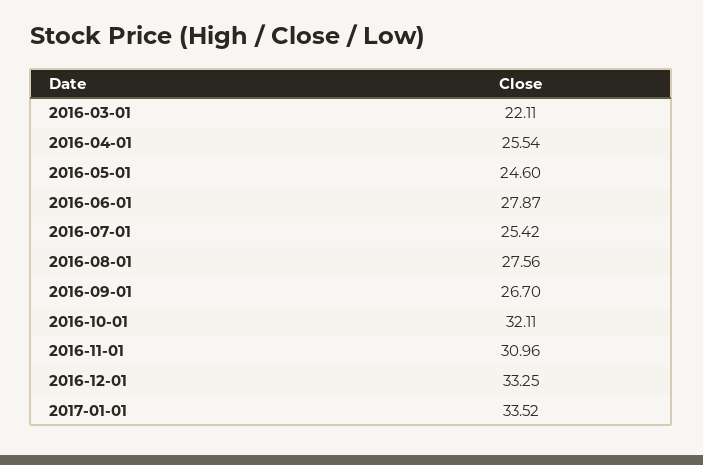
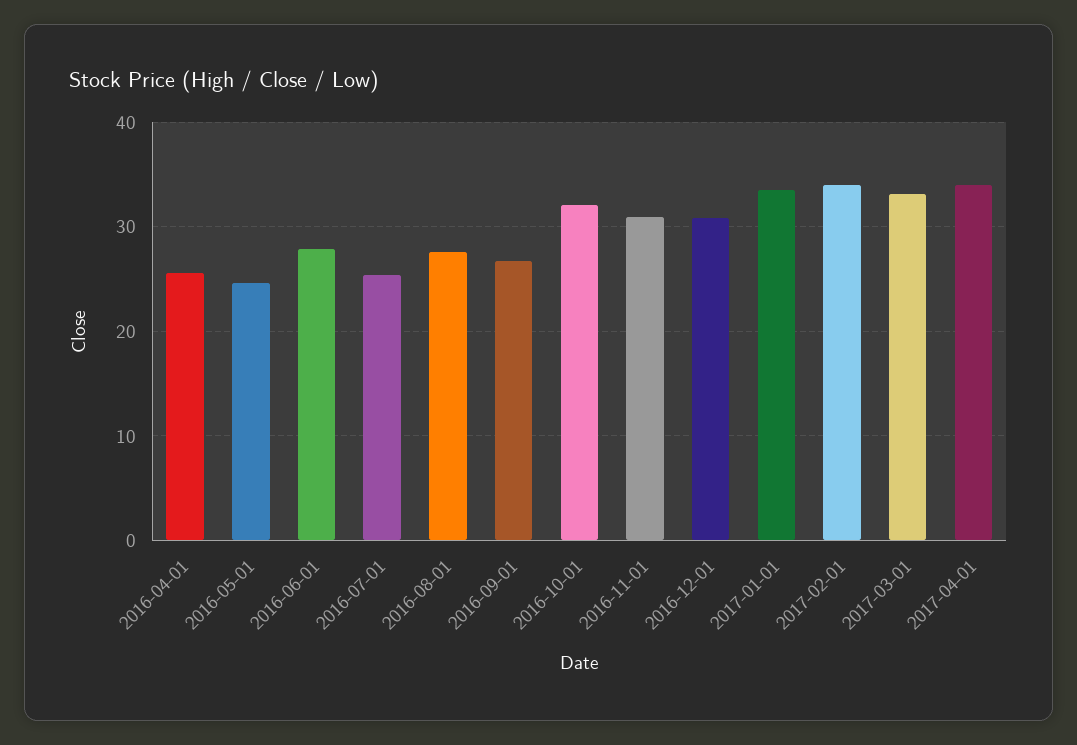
2016-03-01: 22.11 -> none
2016-12-01: 33.25 -> 31
2017-02-01: none -> 34
2017-03-01: none -> 33
2017-04-01: none -> 34

